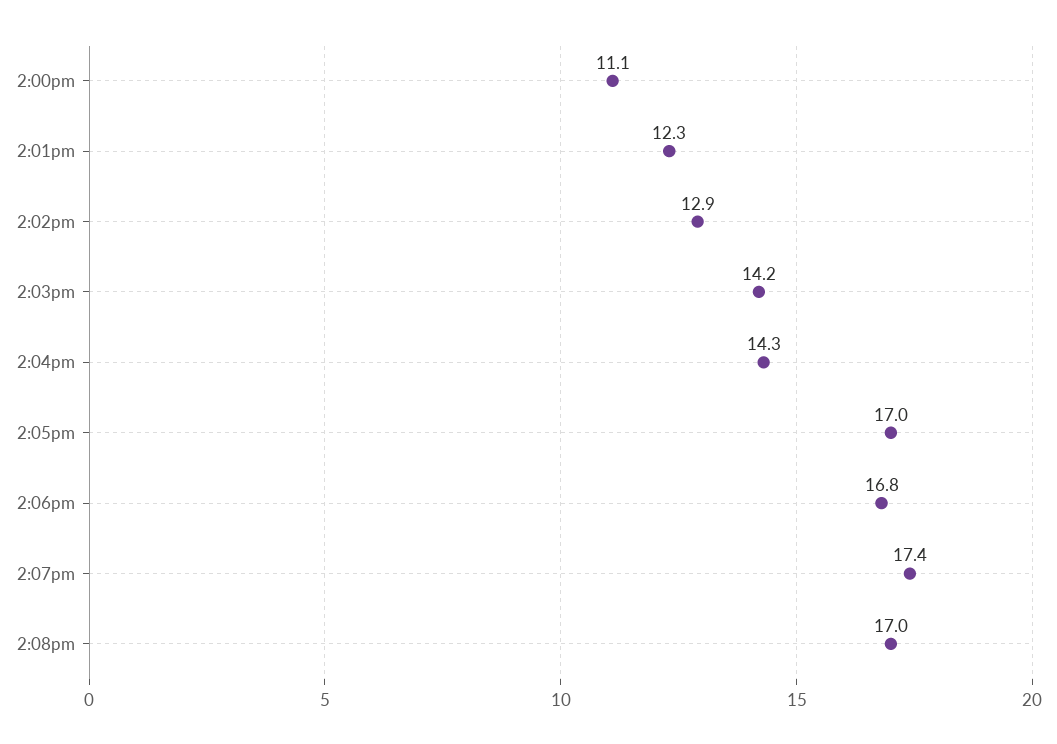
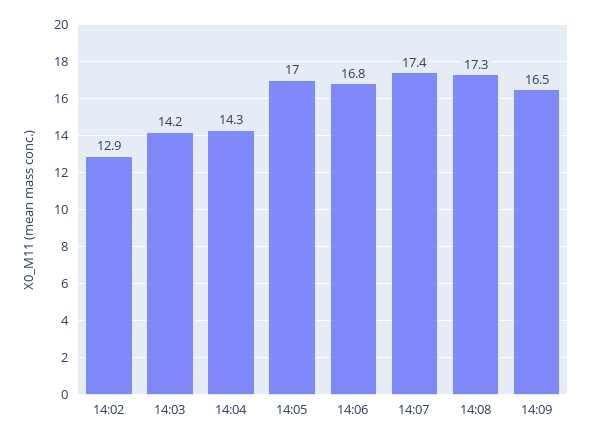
2:00pm: 11.1 -> none
2:01pm: 12.3 -> none
2:08pm: 17 -> 17.3
14:09: none -> 16.5

